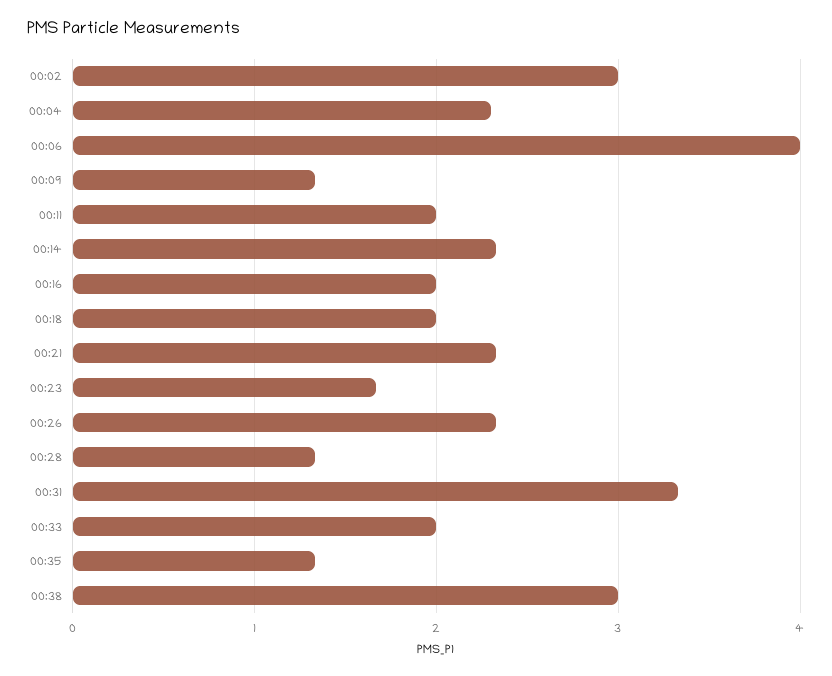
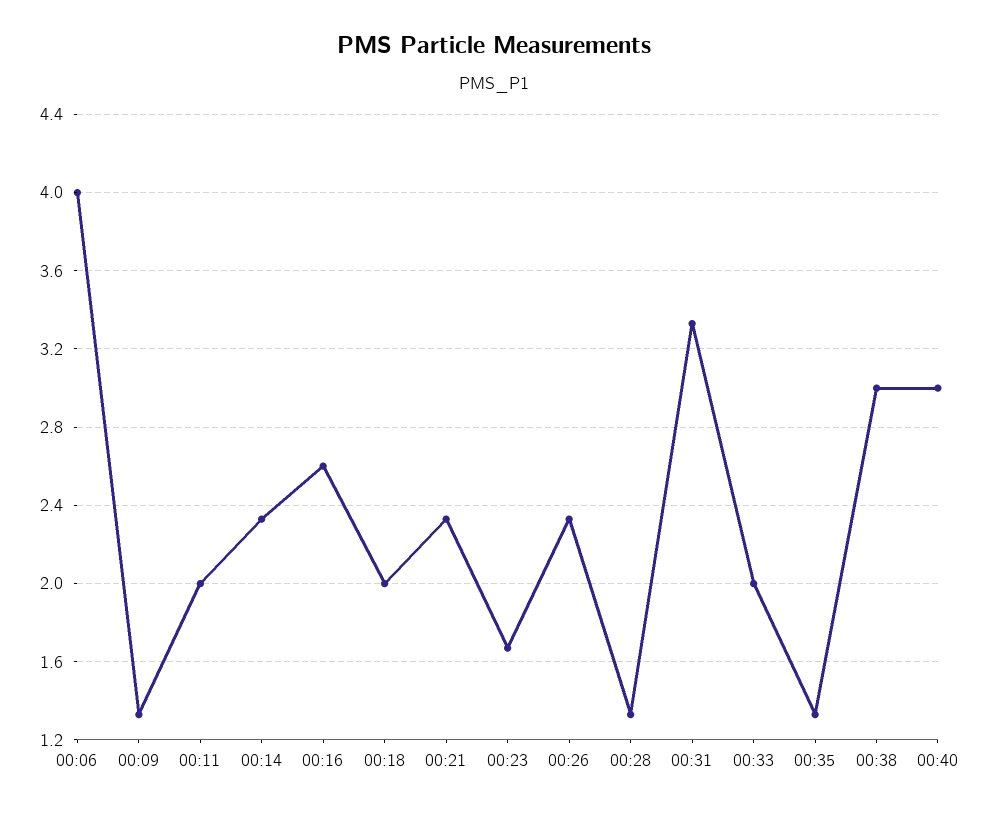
00:02: 3 -> none
00:04: 2.3 -> none
00:16: 2 -> 2.6
00:40: none -> 3

